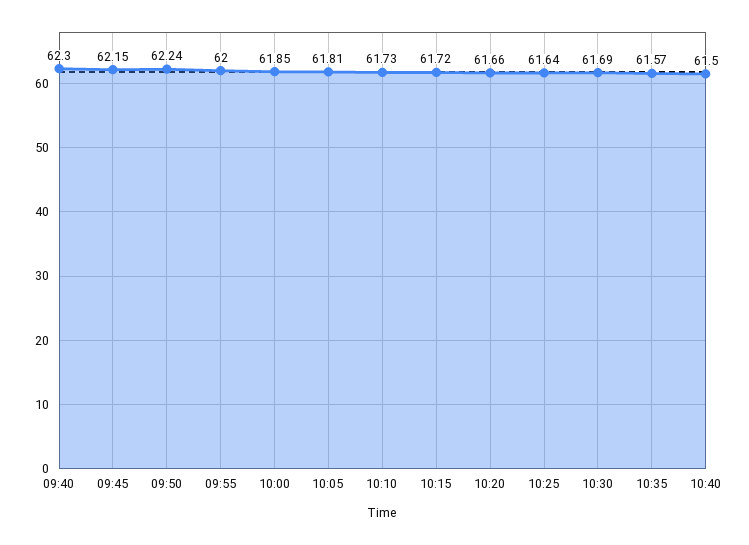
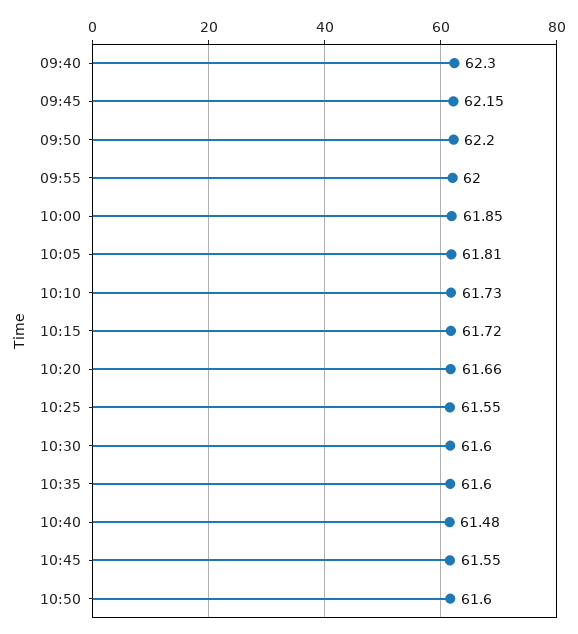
09:50: 62.24 -> 62.2
10:25: 61.64 -> 61.55
10:30: 61.69 -> 61.6
10:35: 61.57 -> 61.6
10:40: 61.5 -> 61.48
10:45: none -> 61.55
10:50: none -> 61.6

